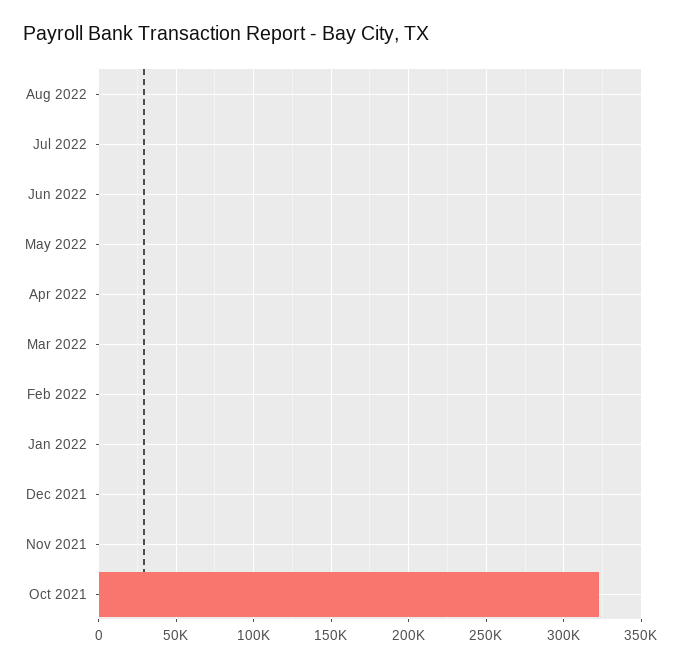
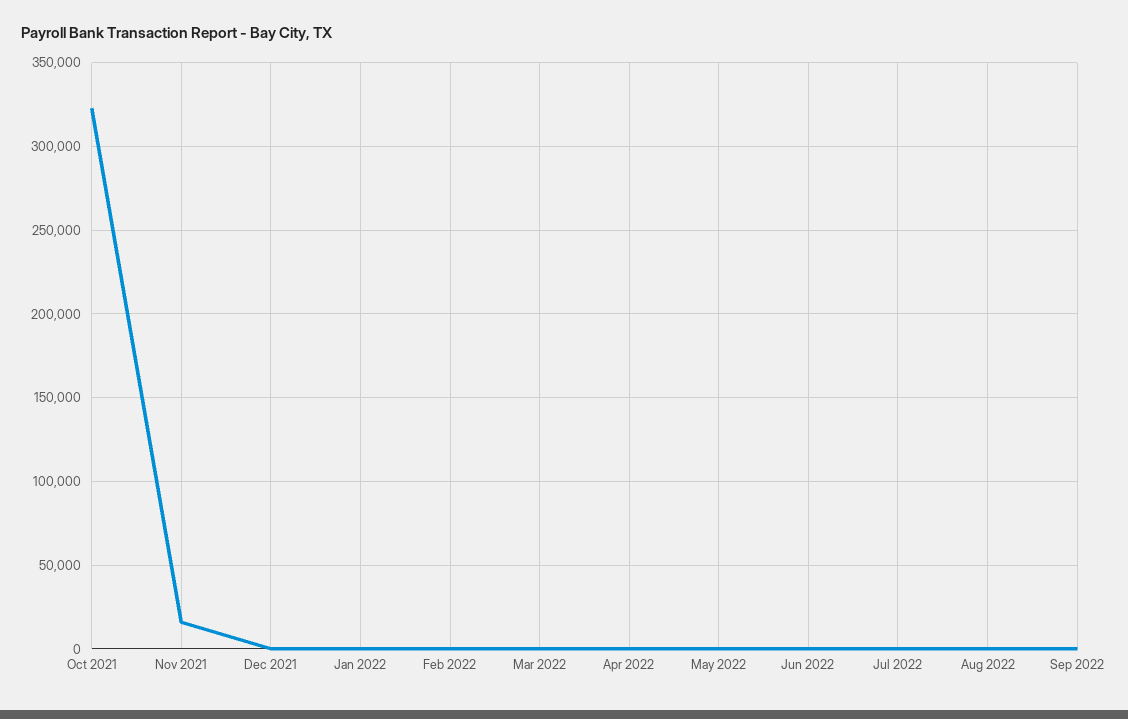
Nov 2021: 0 -> 15000
Sep 2022: none -> 0

